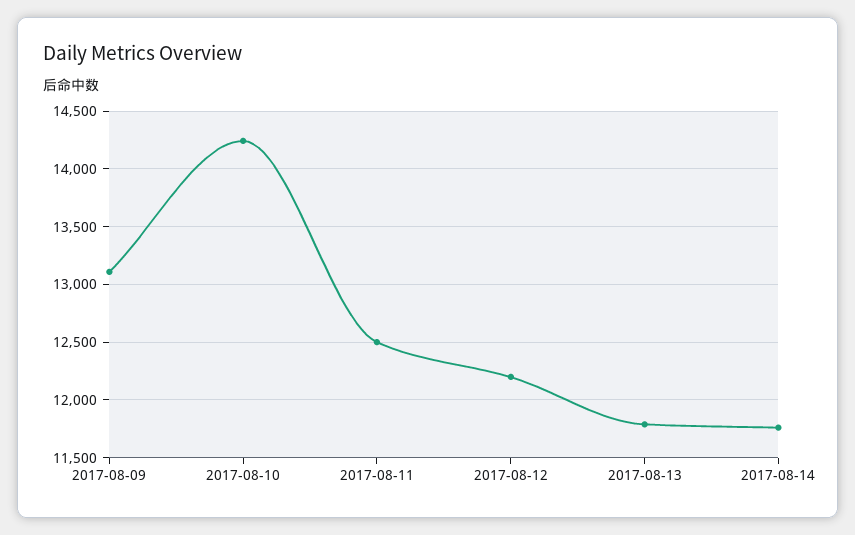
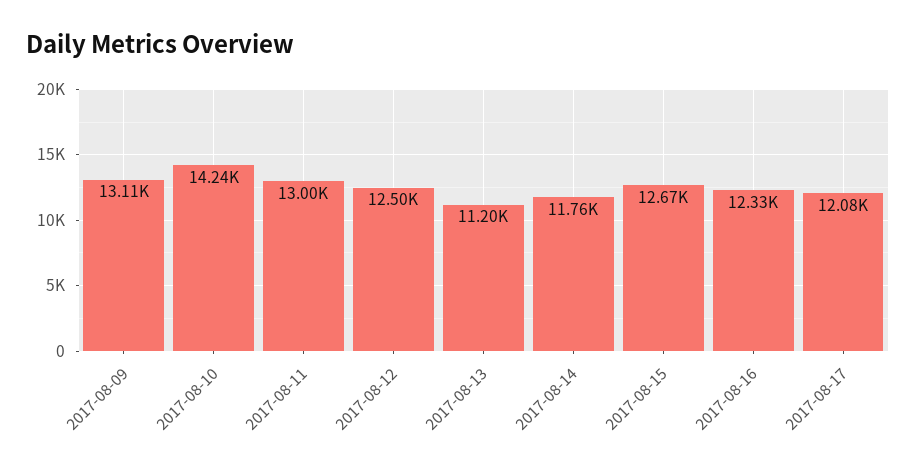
2017-08-11: 12500 -> 13000
2017-08-12: 12200 -> 12500
2017-08-13: 11800 -> 11200
2017-08-15: none -> 12670
2017-08-16: none -> 12330
2017-08-17: none -> 12080

